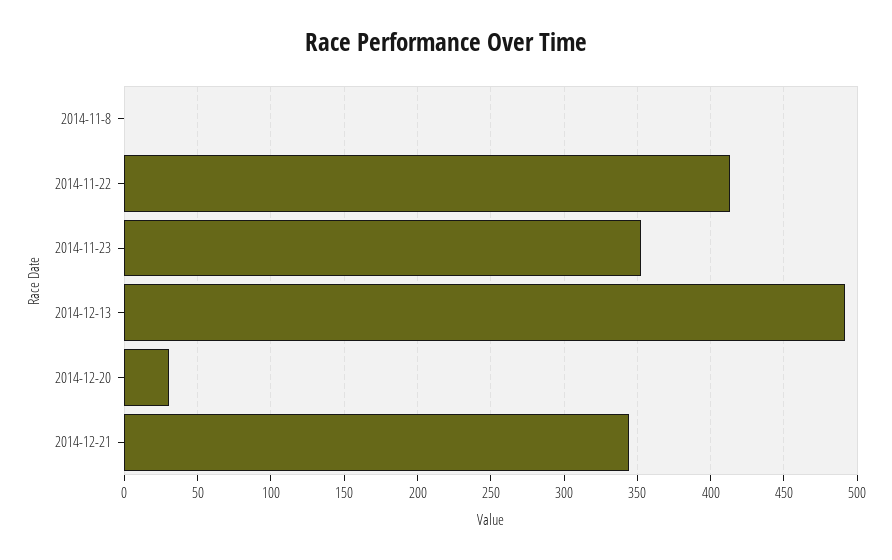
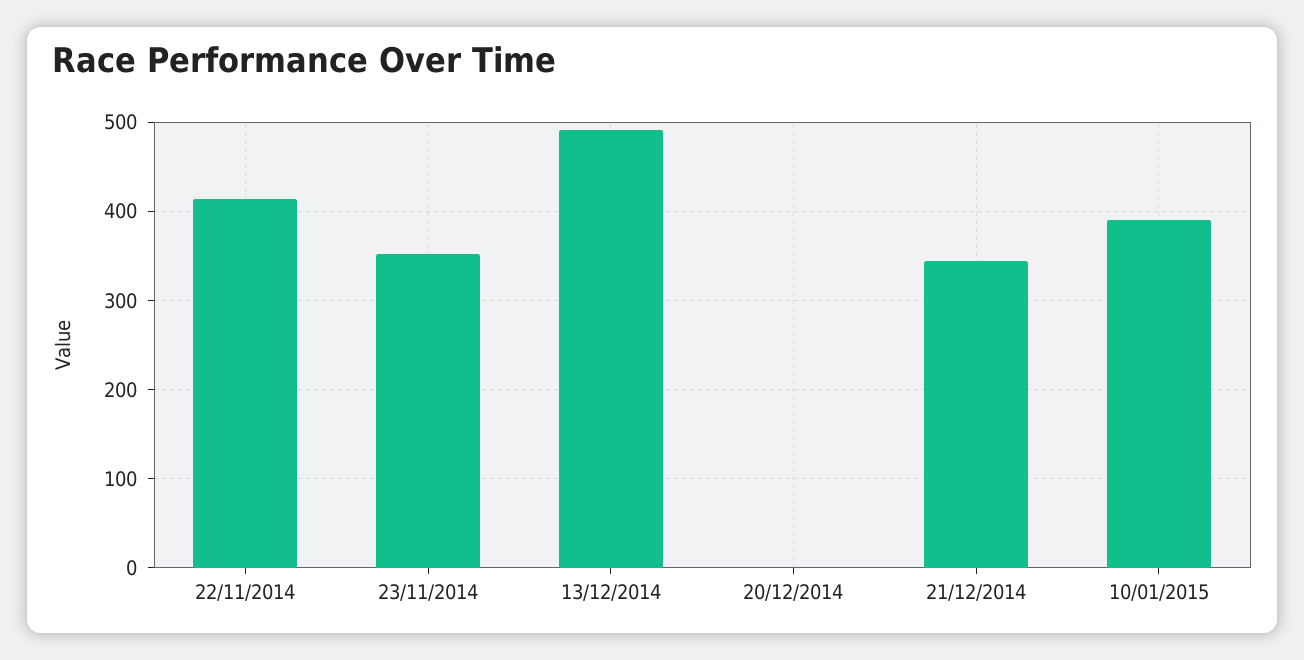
2014-11-8: 0 -> none
2014-12-20: 30 -> 0
10/01/2015: none -> 390

